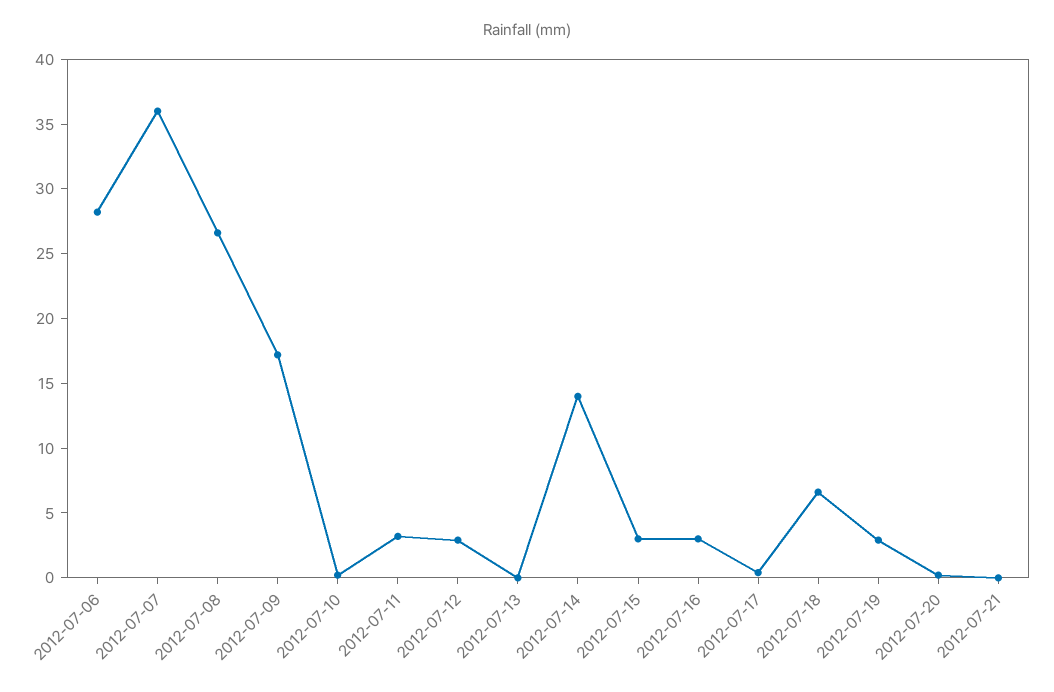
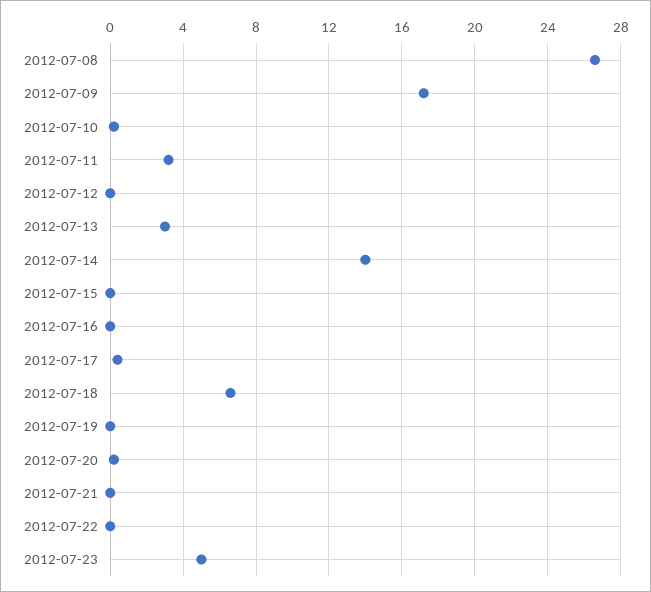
2012-07-06: 28 -> none
2012-07-07: 36 -> none
2012-07-12: 3 -> 0
2012-07-13: 0 -> 3
2012-07-15: 3 -> 0
2012-07-16: 3 -> 0
2012-07-19: 3 -> 0
2012-07-22: none -> 0
2012-07-23: none -> 5

